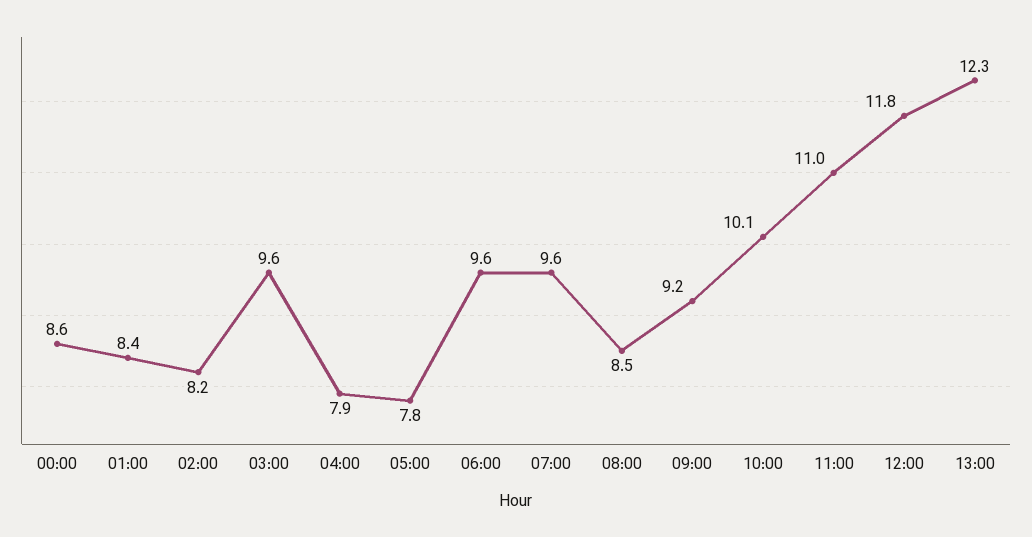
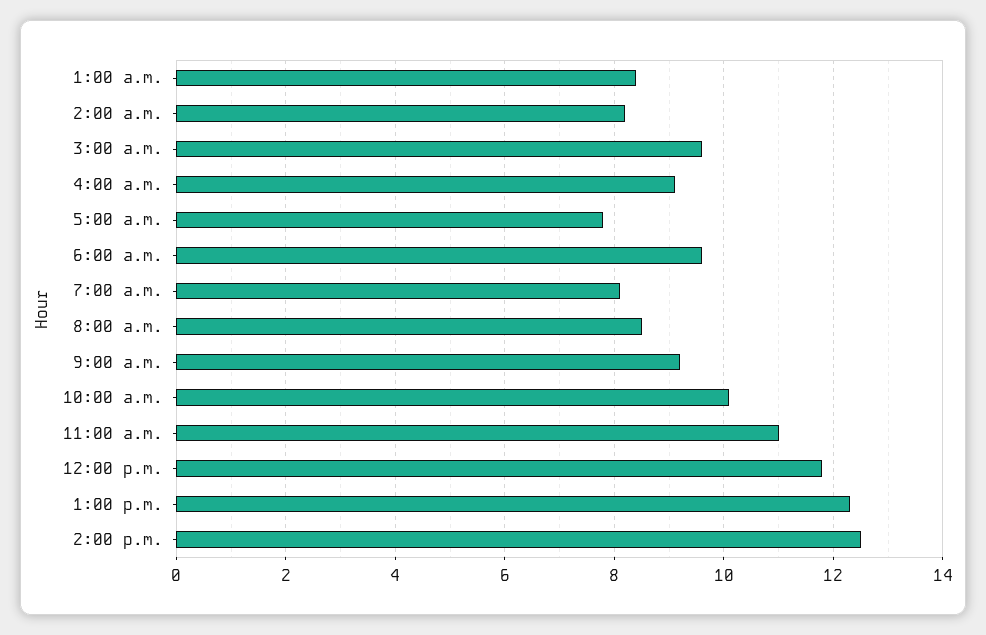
00:00: 8.6 -> none
04:00: 7.9 -> 9
07:00: 9.6 -> 8
2:00 p.m.: none -> 12.5

